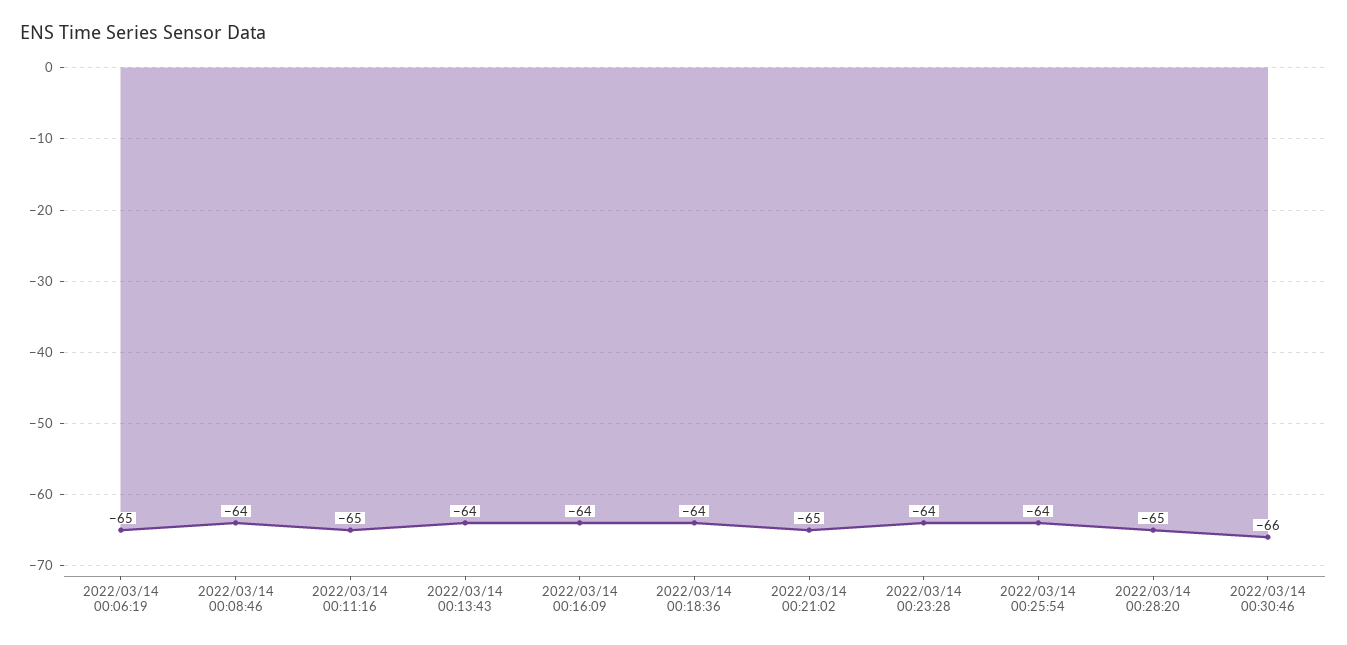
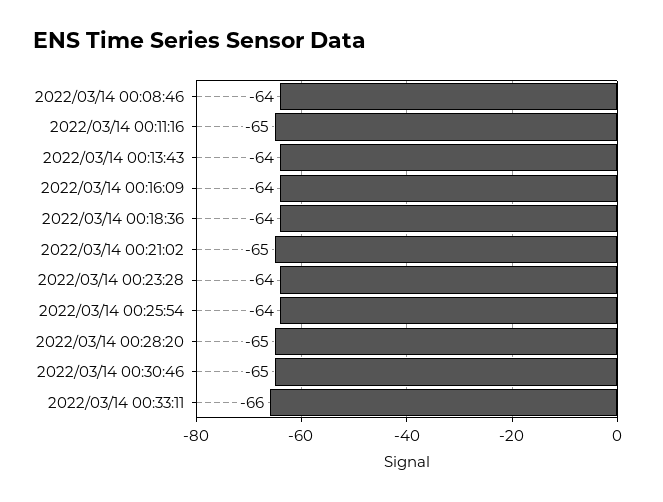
2022/03/14 00:06:19: -65 -> none
2022/03/14 00:30:46: -66 -> -65
2022/03/14 00:33:11: none -> -66

